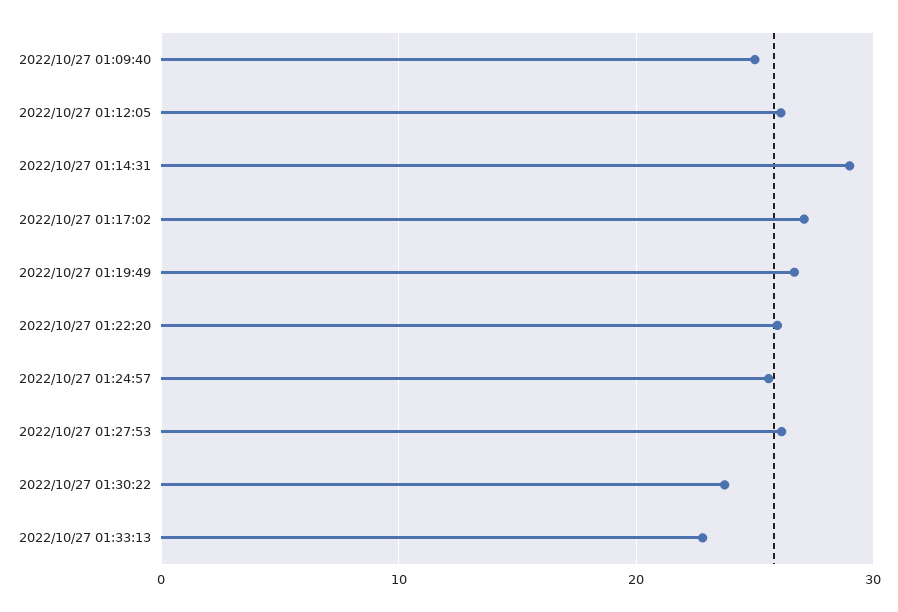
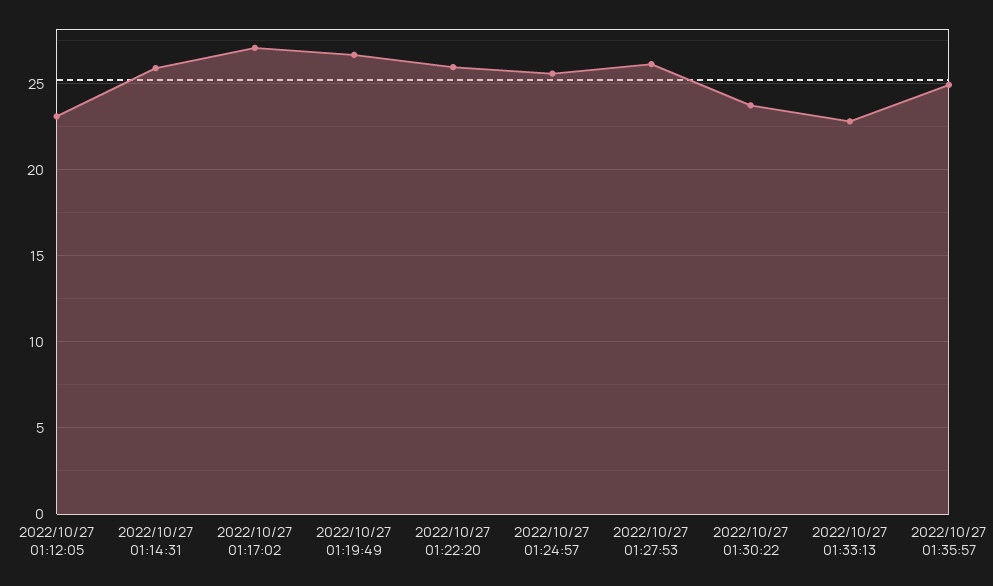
2022/10/27 01:09:40: 25 -> none
2022/10/27 01:12:05: 26 -> 23
2022/10/27 01:14:31: 29 -> 26
2022/10/27 01:35:57: none -> 25

